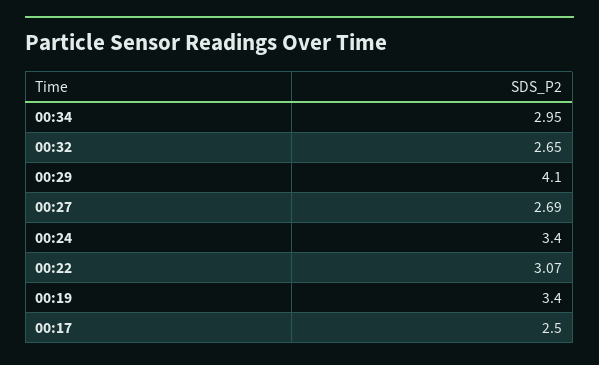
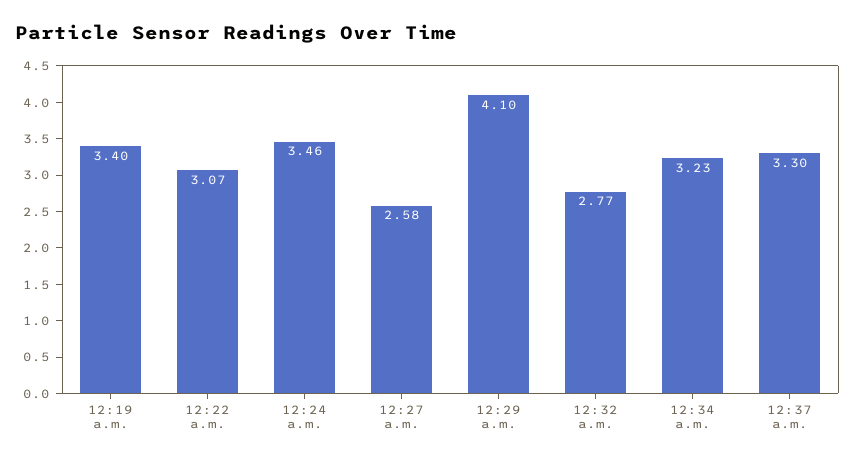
00:34: 2.95 -> 3.23
00:32: 2.65 -> 2.77
00:27: 2.69 -> 2.58
00:24: 3.4 -> 3.46
00:17: 2.5 -> none
12:37 a.m.: none -> 3.3

